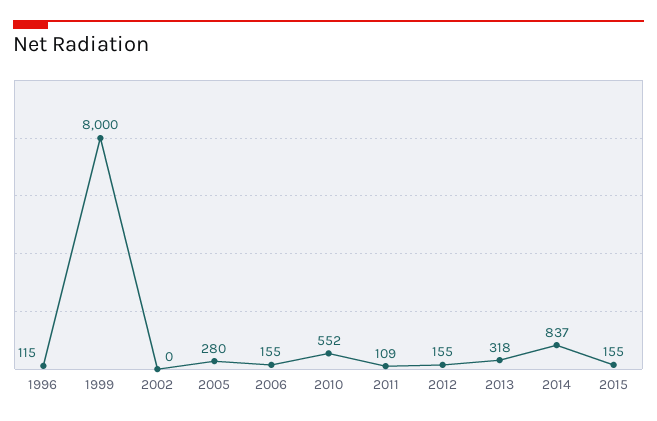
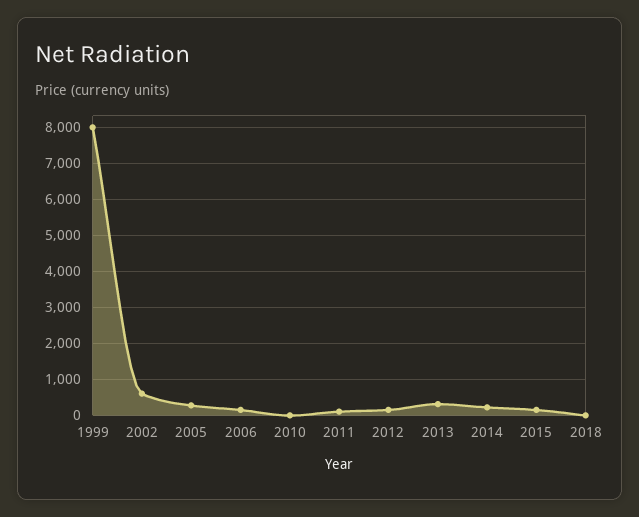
1996: 115 -> none
2002: 0 -> 600
2010: 552 -> 0
2014: 837 -> 200
2018: none -> 0

